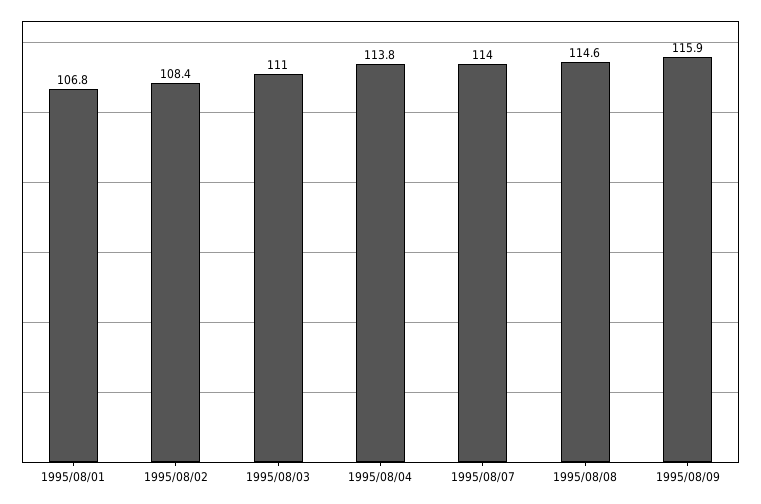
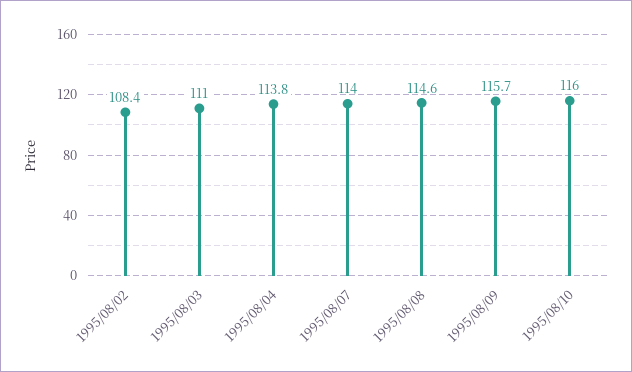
1995/08/01: 106.8 -> none
1995/08/09: 115.9 -> 115.7
1995/08/10: none -> 116

